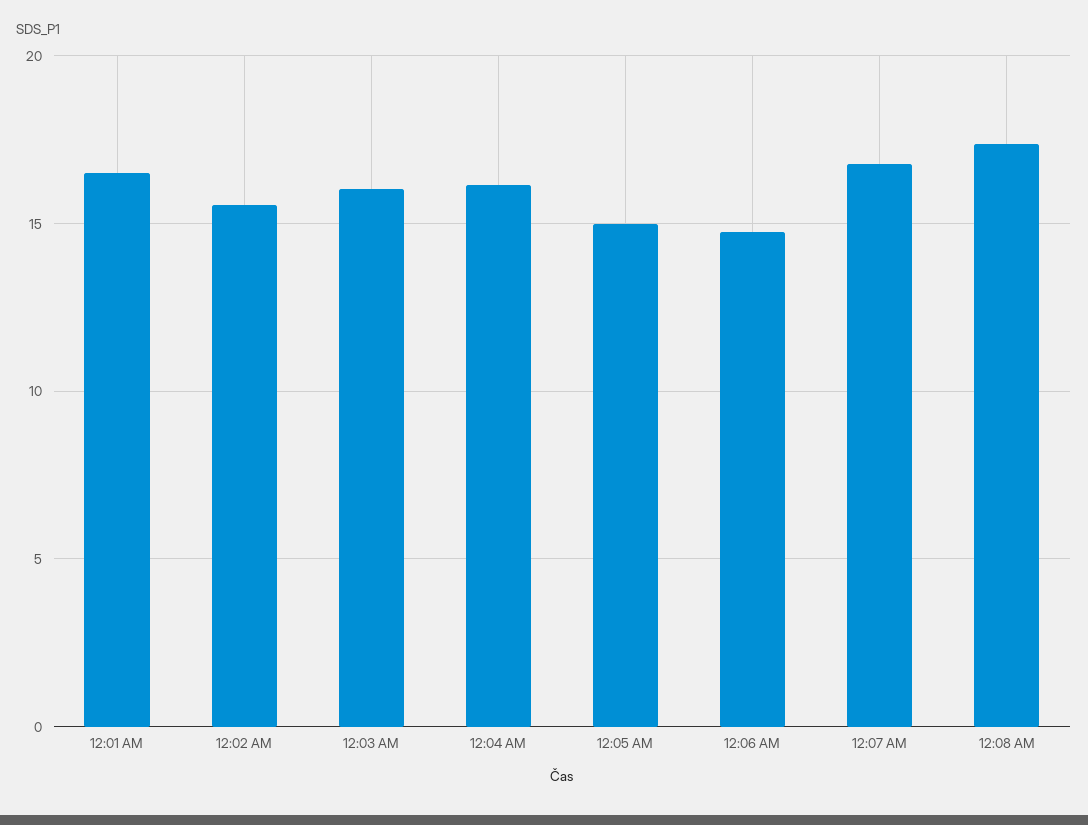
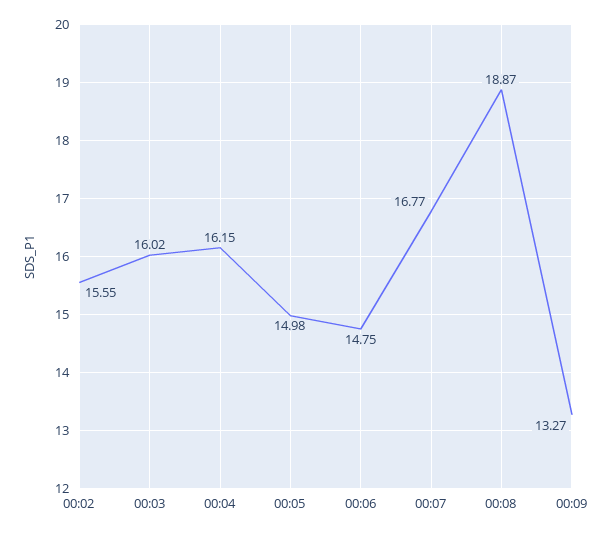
12:01 AM: 16.5 -> none
12:08 AM: 17.5 -> 18.87
00:09: none -> 13.27

